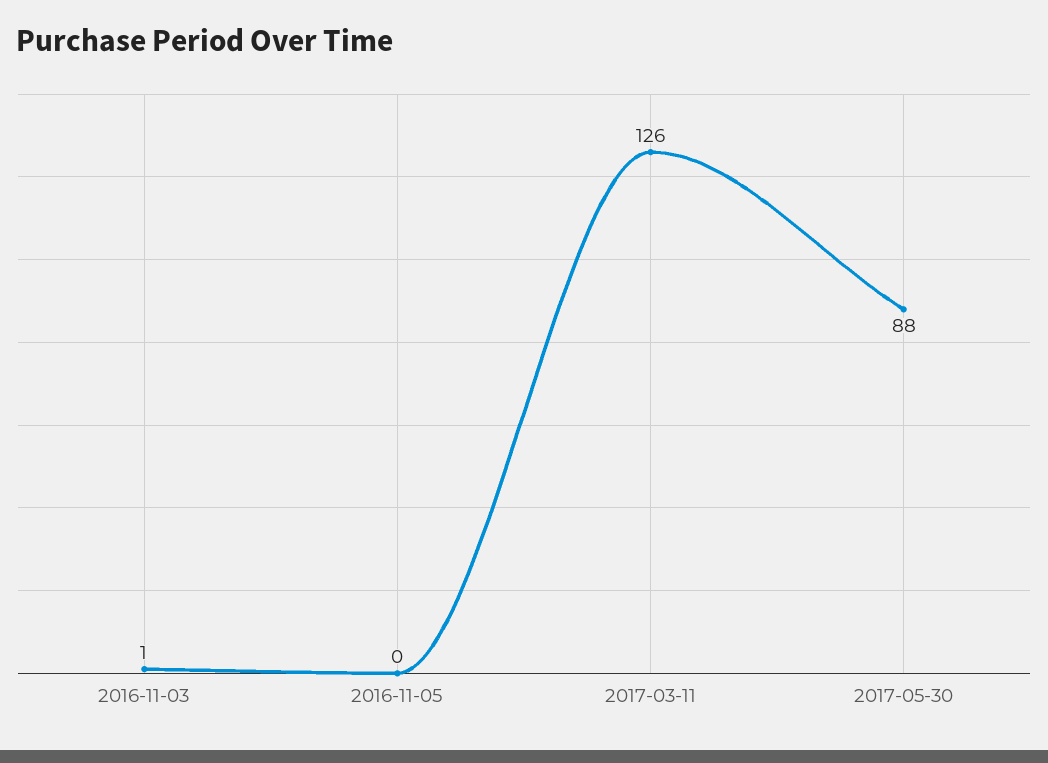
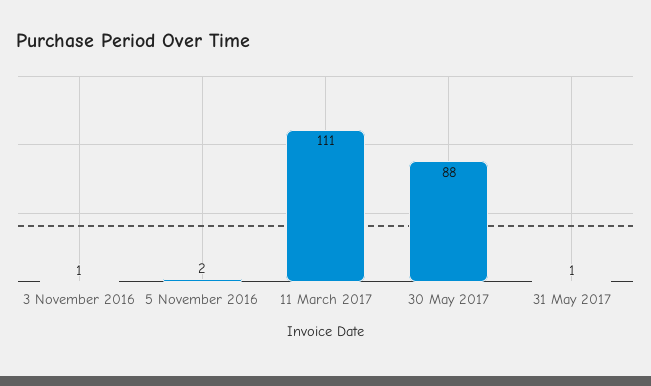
2016-11-05: 0 -> 2
2017-03-11: 126 -> 111
31 May 2017: none -> 1

